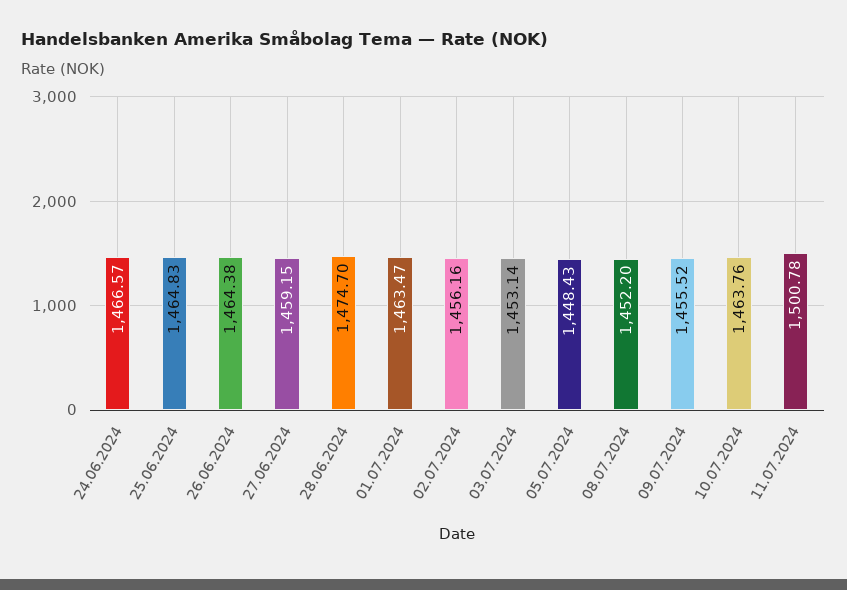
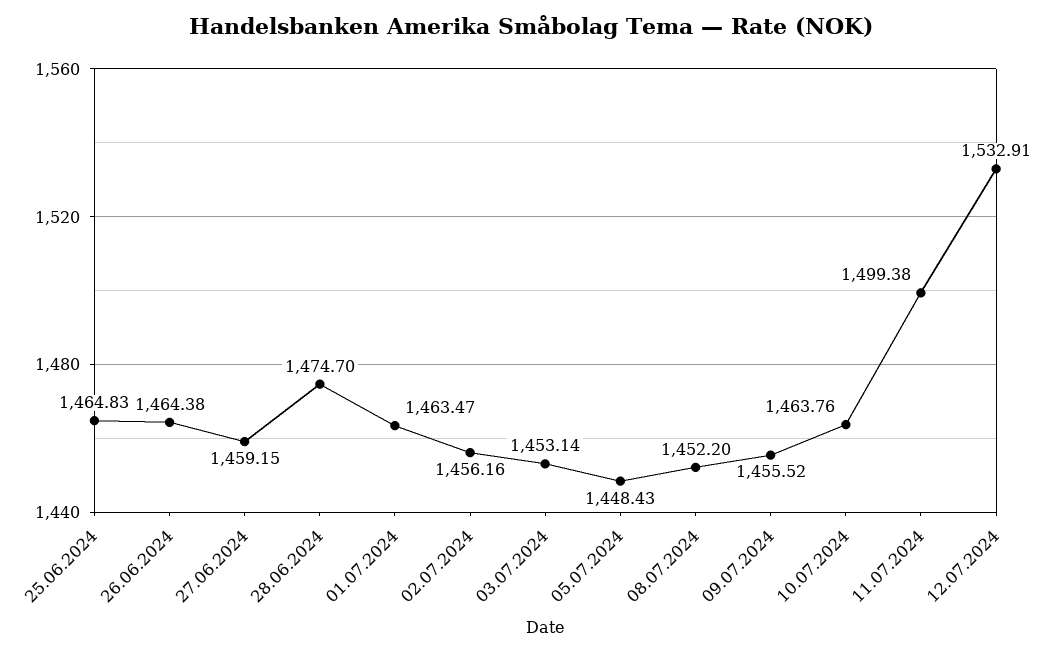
24.06.2024: 1466.57 -> none
11.07.2024: 1500.78 -> 1499.38
12.07.2024: none -> 1532.91

